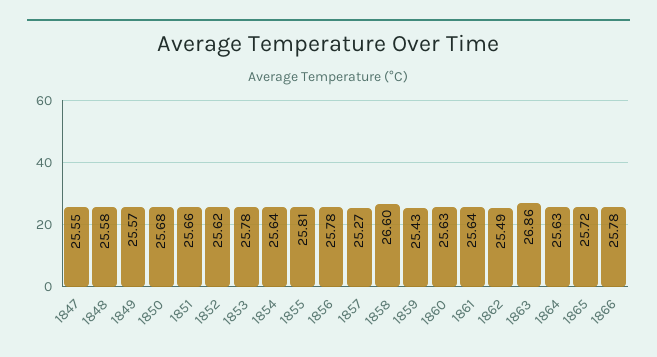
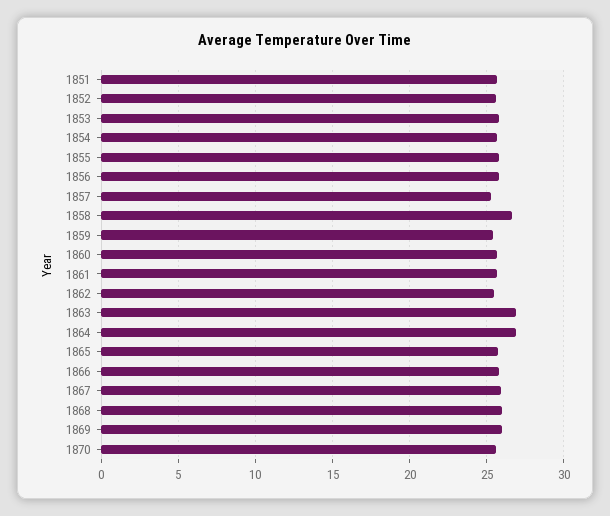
1847: 25.55 -> none
1848: 25.58 -> none
1849: 25.57 -> none
1850: 25.68 -> none
1864: 25.63 -> 27
1867: none -> 26
1868: none -> 26
1869: none -> 26
1870: none -> 25.5

